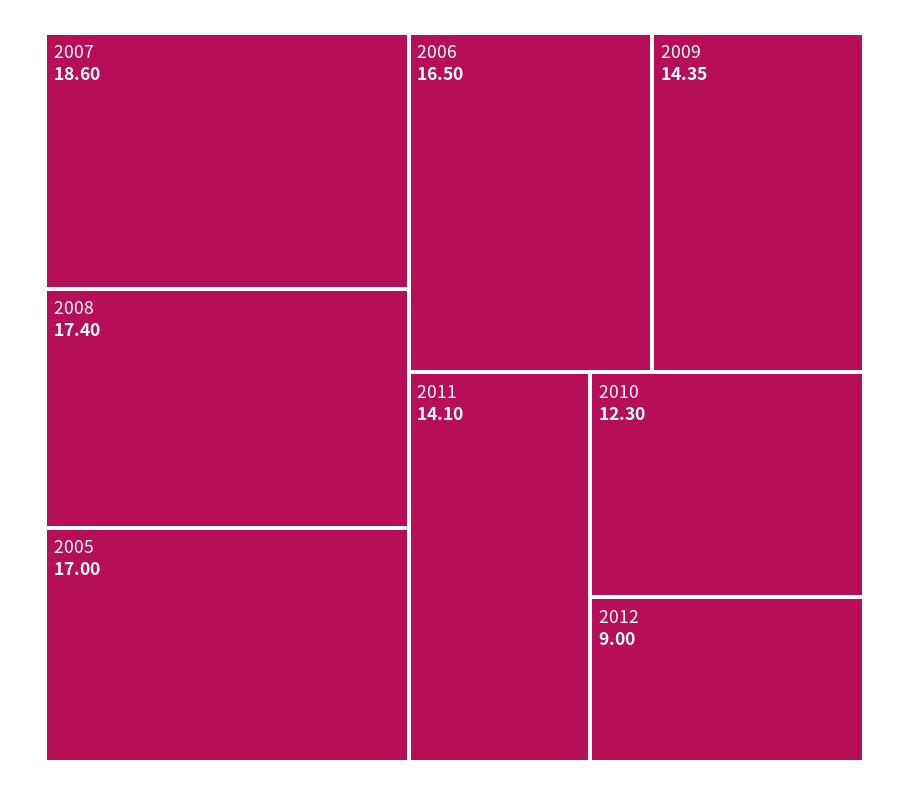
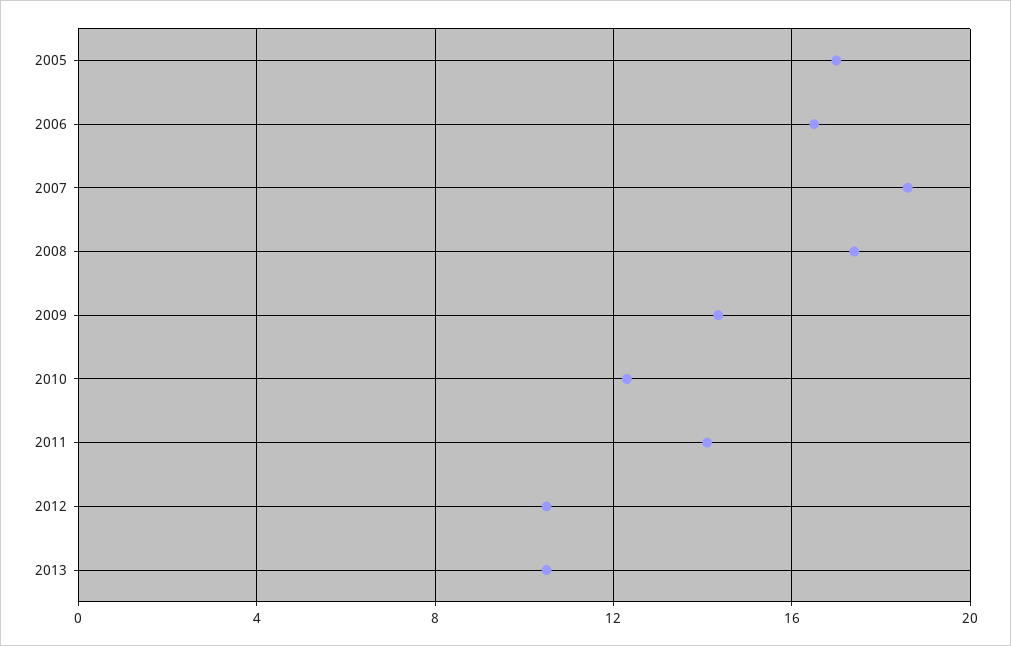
2012: 9 -> 10.5
2013: none -> 10.5

